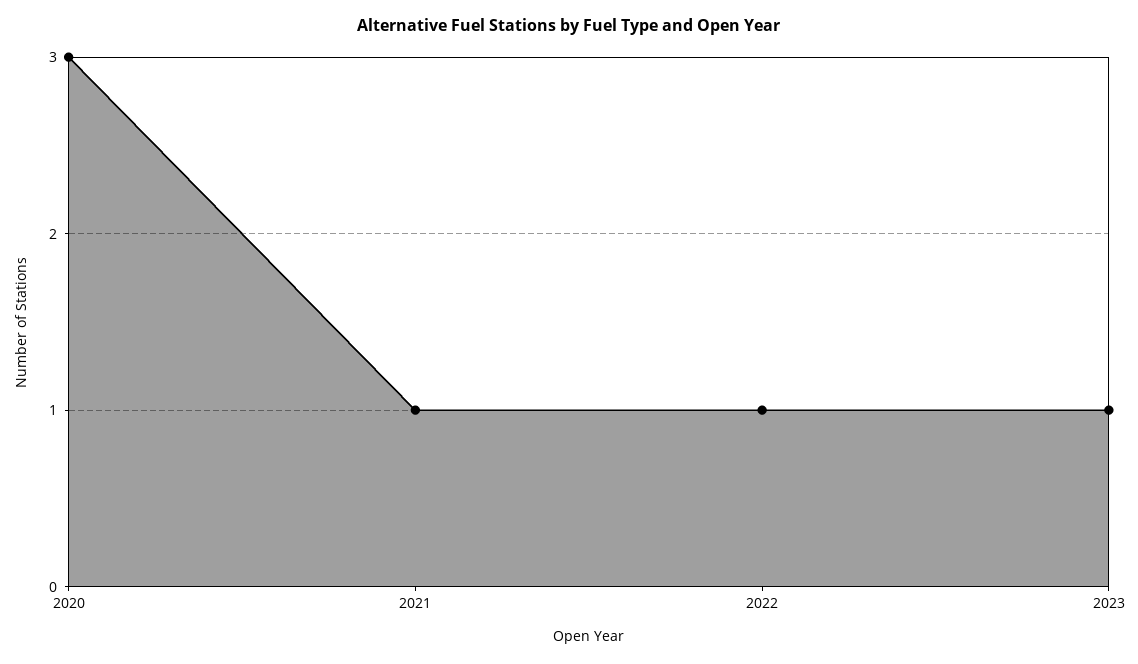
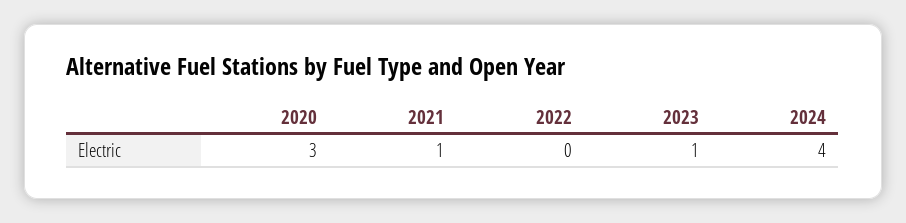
2022: 1 -> 0
2024: none -> 4

